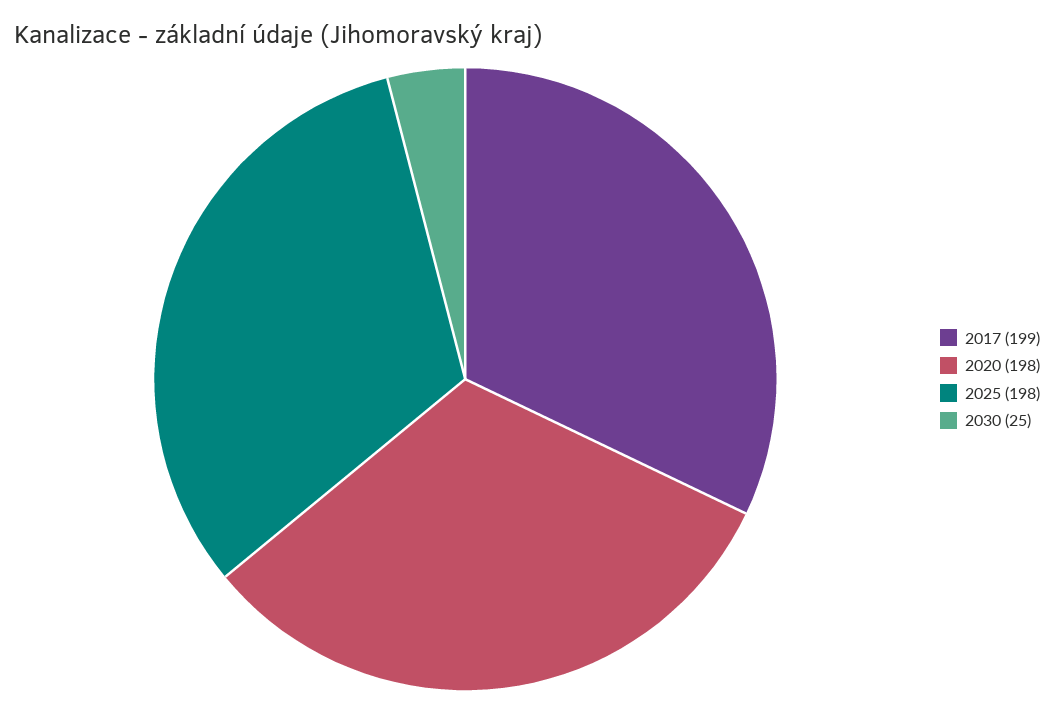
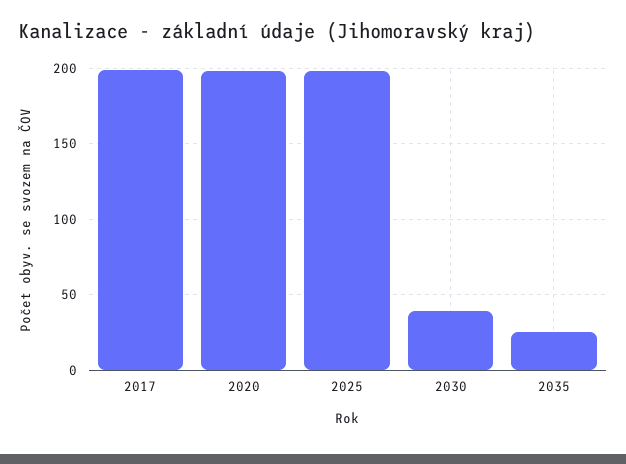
2030: 25 -> 40
2035: none -> 25

